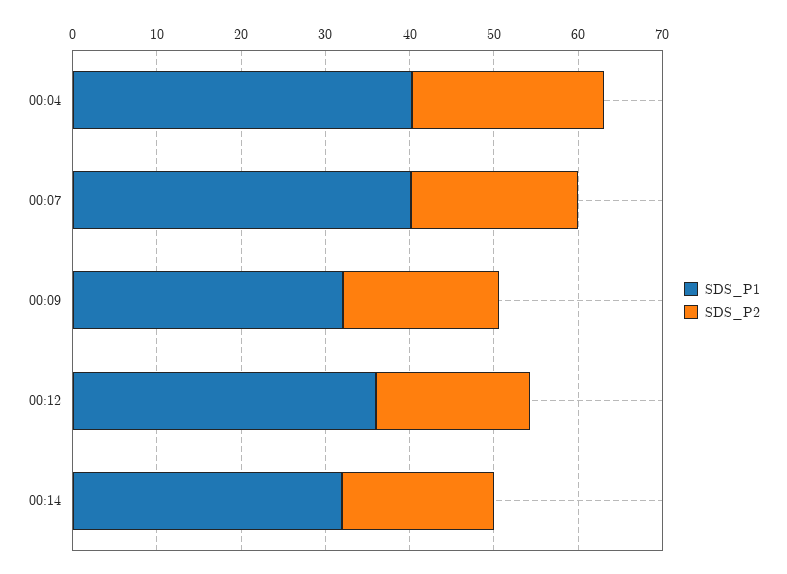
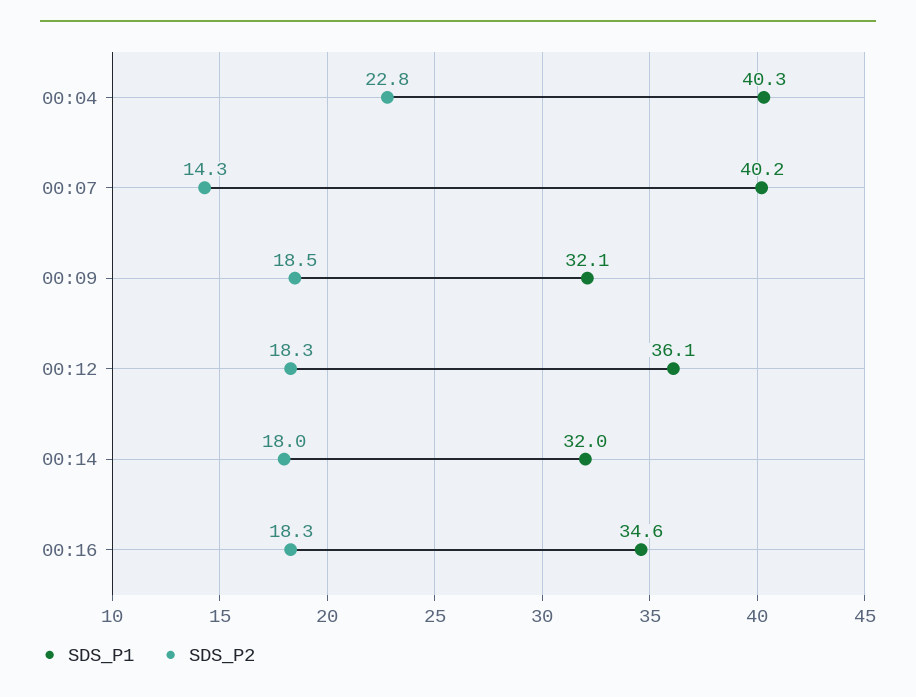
SDS_P2, 00:07: 20 -> 14.3
SDS_P1, 00:16: none -> 34.6
SDS_P2, 00:16: none -> 18.3

